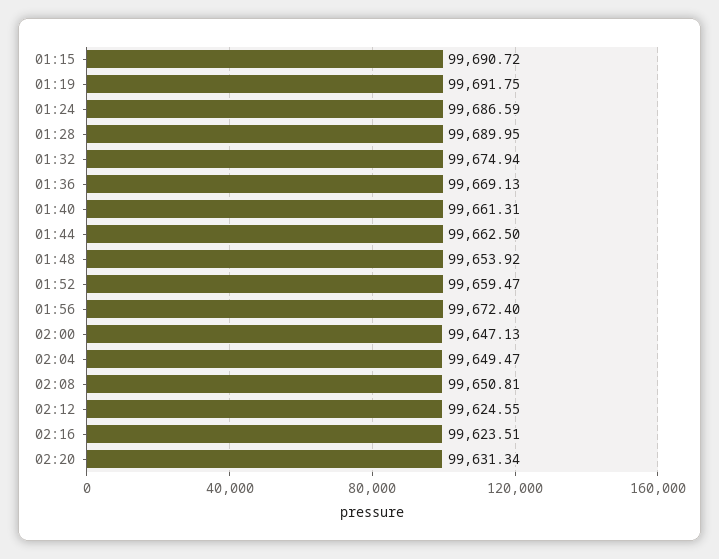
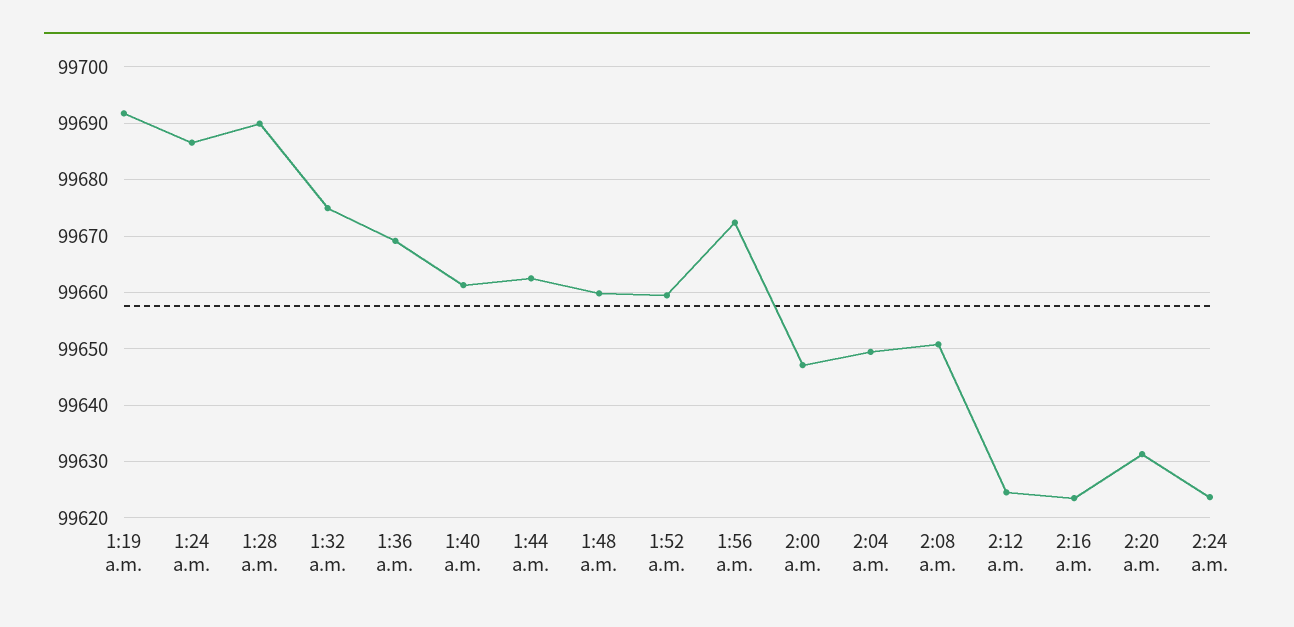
01:15: 99690.72 -> none
01:48: 99653.92 -> 99660
2:24 a.m.: none -> 99624

